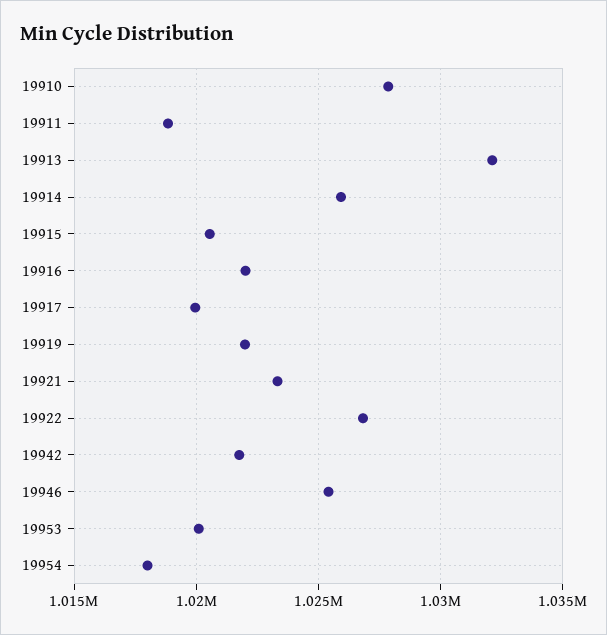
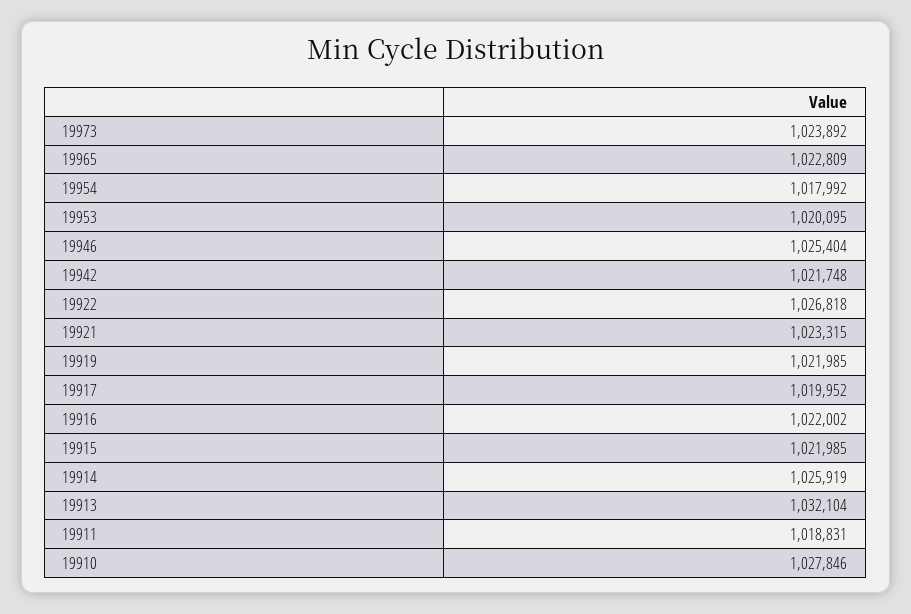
19915: 1020500 -> 1021985
19973: none -> 1023892
19965: none -> 1022809

